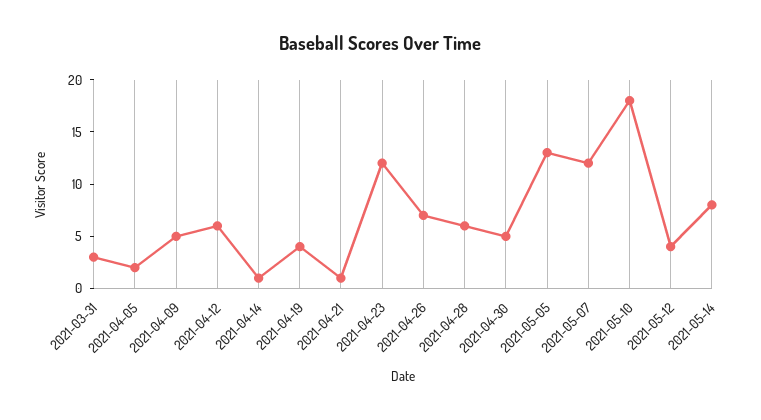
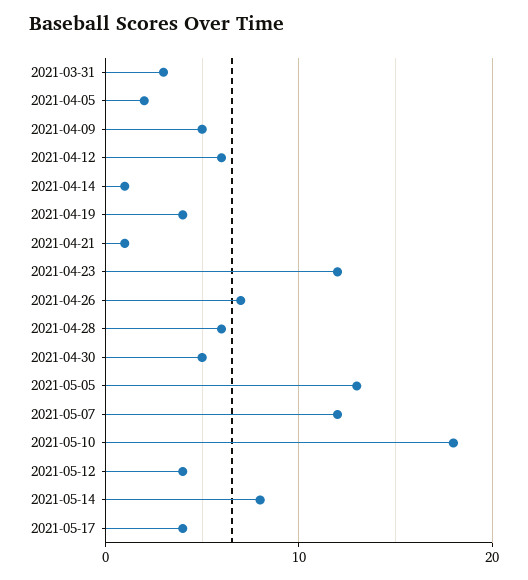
2021-05-17: none -> 4

